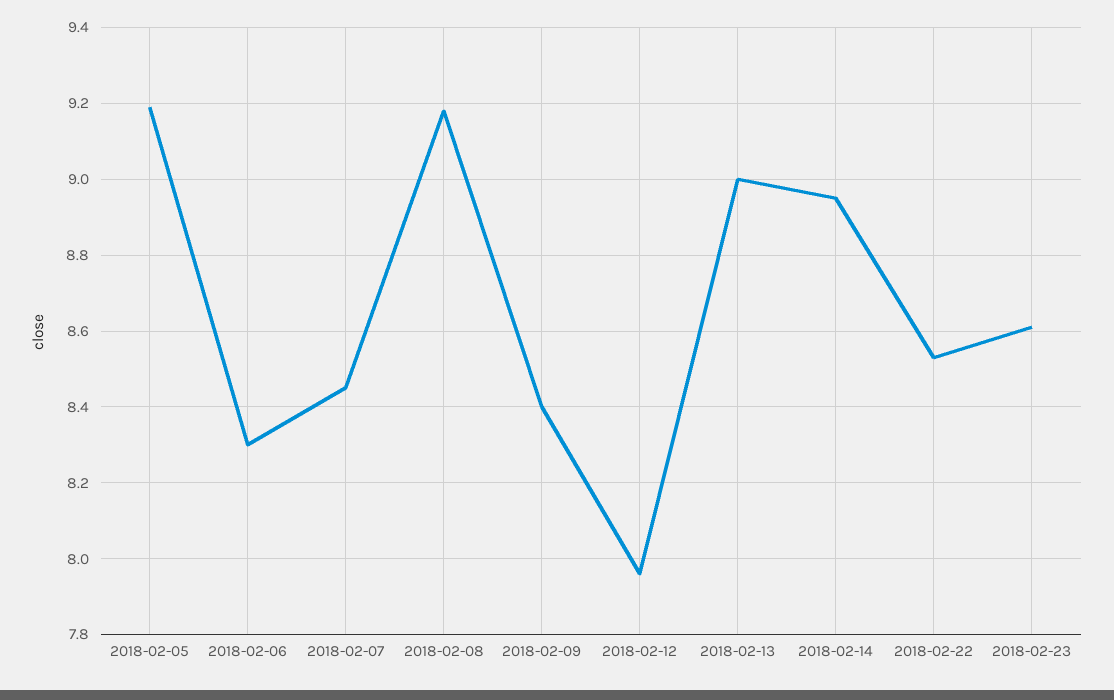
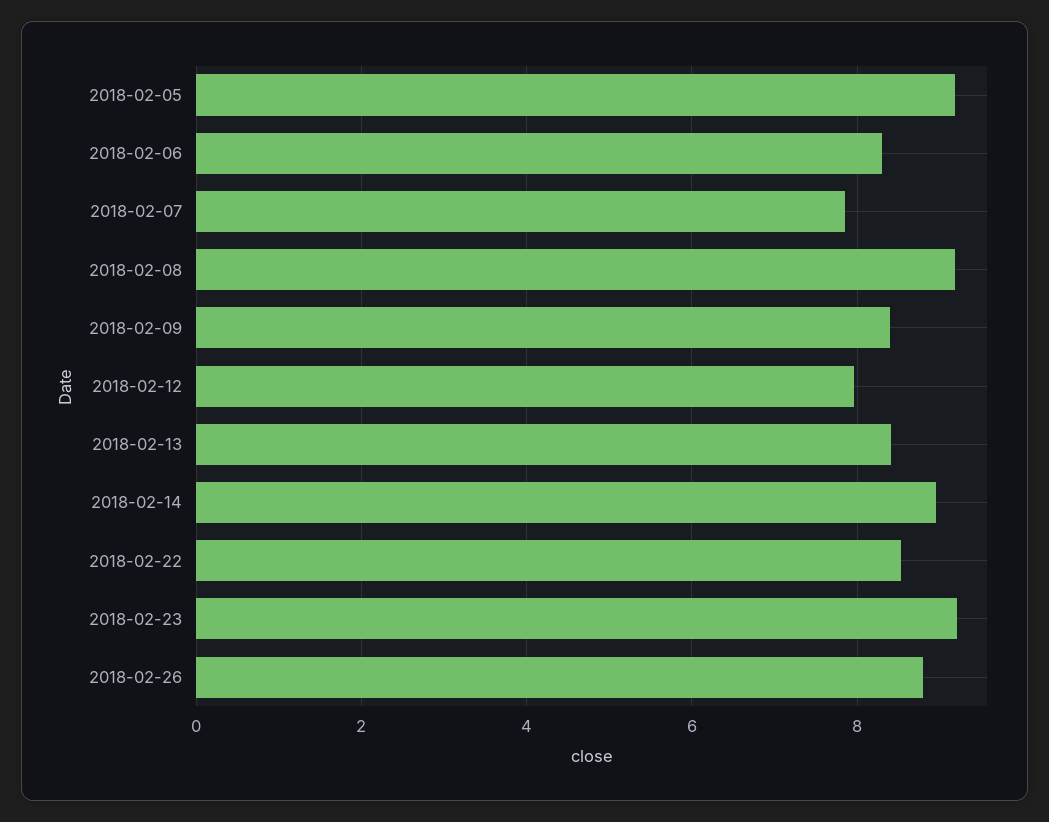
2018-02-07: 8.45 -> 7.8
2018-02-13: 9 -> 8.4
2018-02-23: 8.6 -> 9.2
2018-02-26: none -> 8.8

